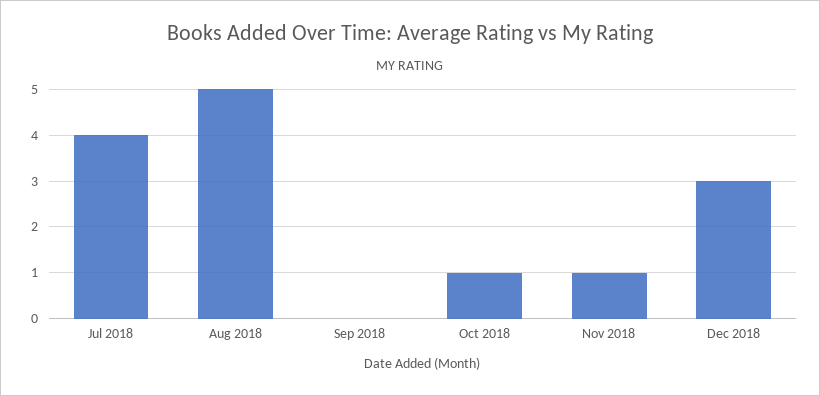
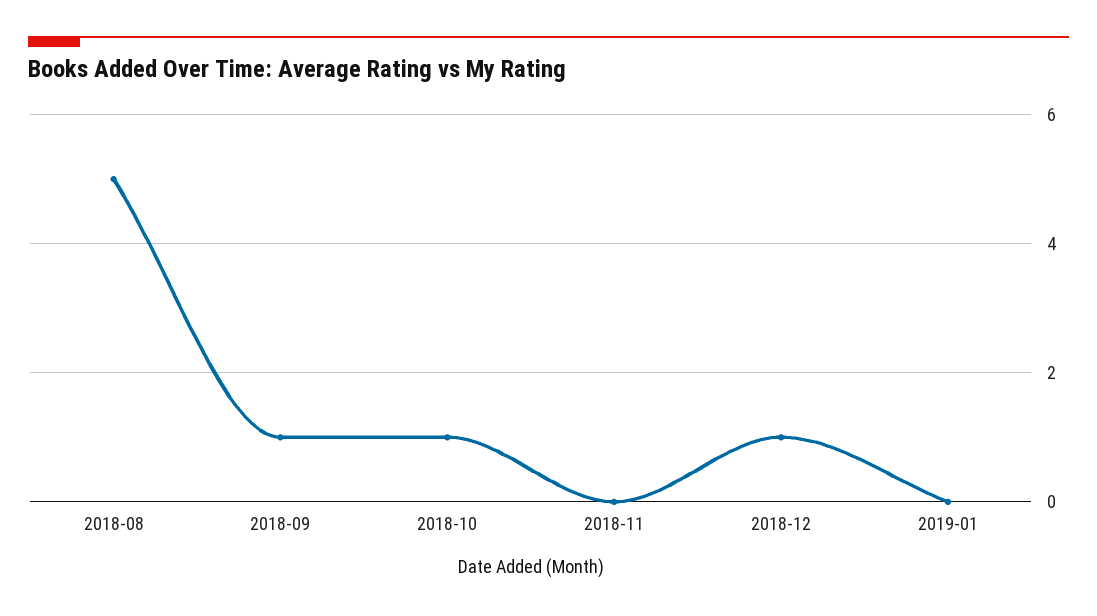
Jul 2018: 4 -> none
Sep 2018: 0 -> 1
Nov 2018: 1 -> 0
Dec 2018: 3 -> 1
2019-01: none -> 0

